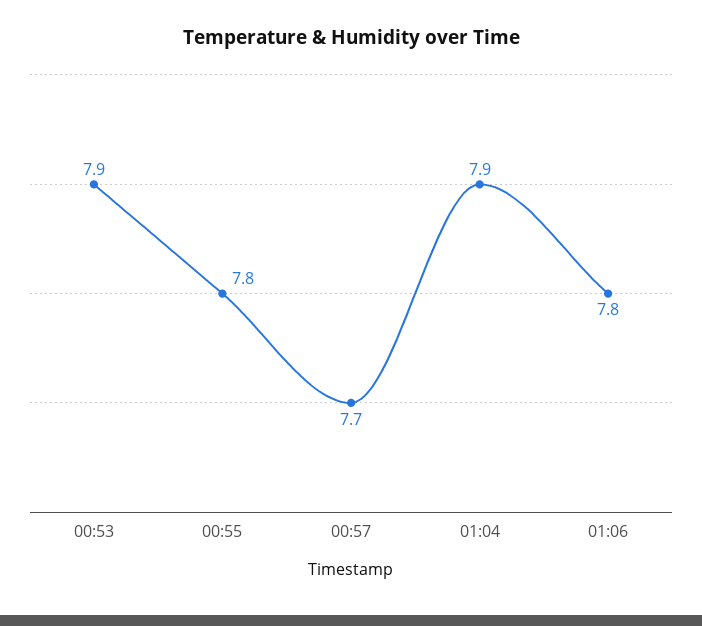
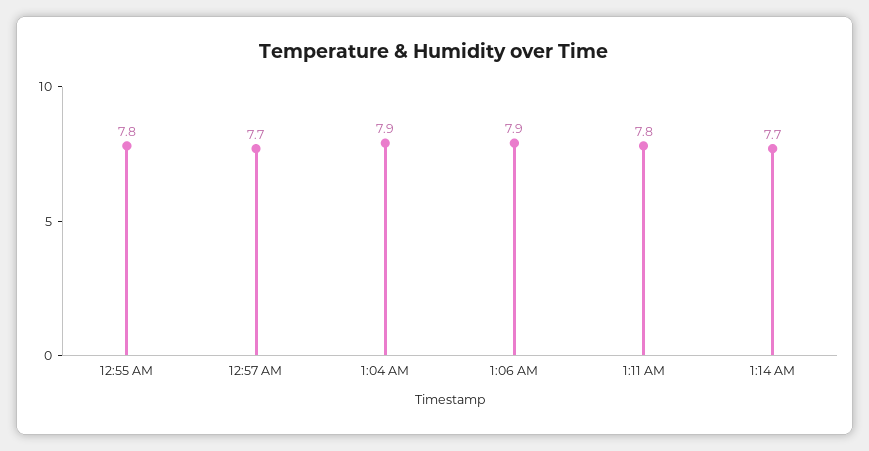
00:53: 7.9 -> none
01:06: 7.8 -> 7.9
1:11 AM: none -> 7.8
1:14 AM: none -> 7.7

